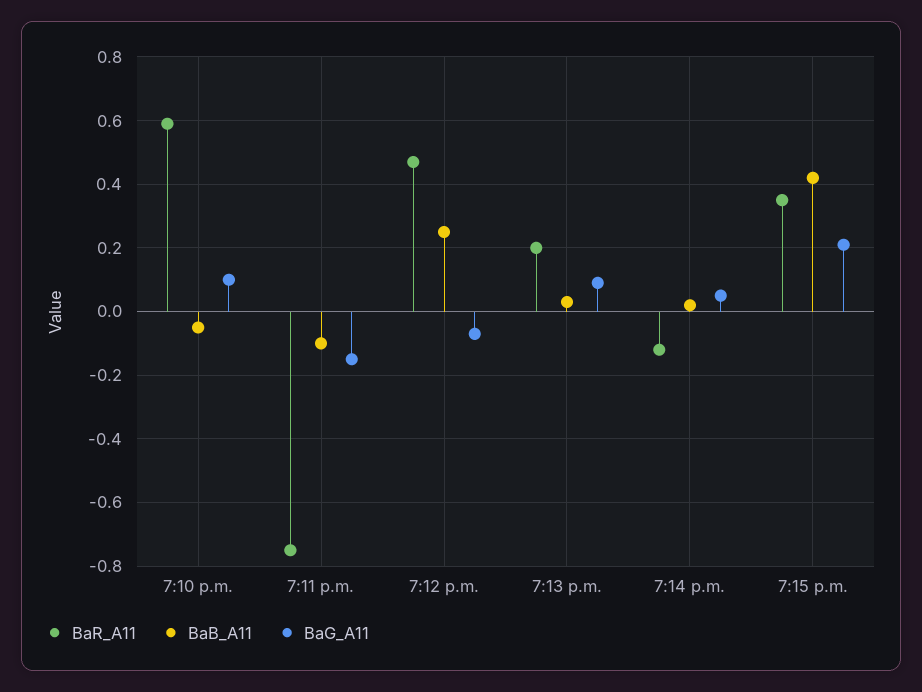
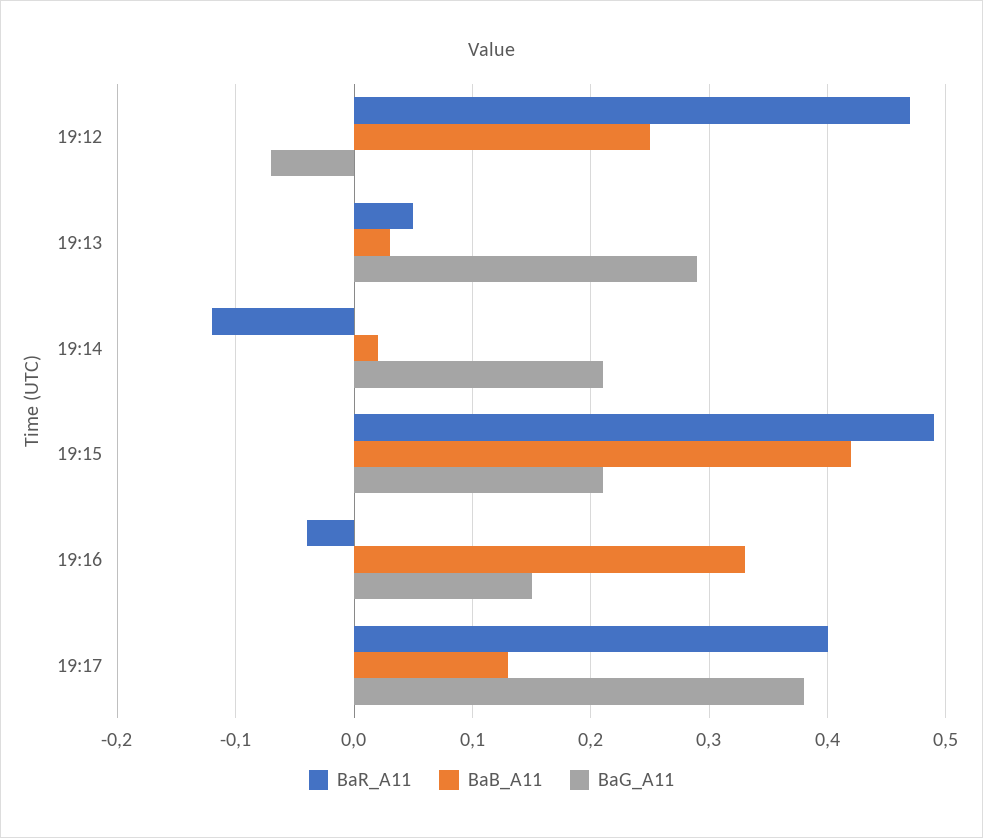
BaR_A11, 7:10 p.m.: 0.6 -> none
BaB_A11, 7:10 p.m.: -0.05 -> none
BaG_A11, 7:10 p.m.: 0.1 -> none
BaR_A11, 7:11 p.m.: -0.75 -> none
BaB_A11, 7:11 p.m.: -0.1 -> none
BaG_A11, 7:11 p.m.: -0.15 -> none
BaR_A11, 7:13 p.m.: 0.2 -> 0.05
BaG_A11, 7:13 p.m.: 0.1 -> 0.29
BaG_A11, 7:14 p.m.: 0.05 -> 0.21
BaR_A11, 7:15 p.m.: 0.35 -> 0.49
BaR_A11, 19:16: none -> -0.04
BaB_A11, 19:16: none -> 0.33
BaG_A11, 19:16: none -> 0.15
BaR_A11, 19:17: none -> 0.4
BaB_A11, 19:17: none -> 0.13
BaG_A11, 19:17: none -> 0.38

